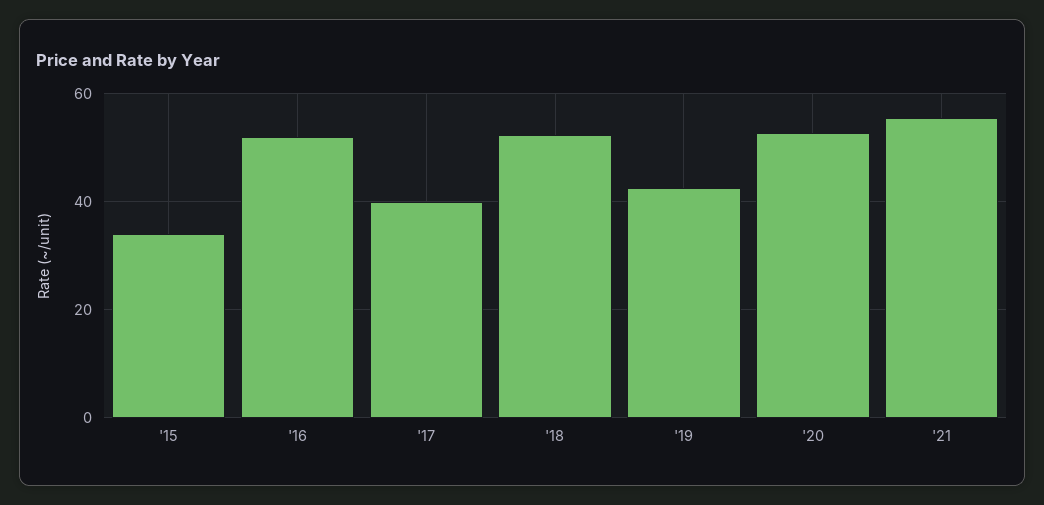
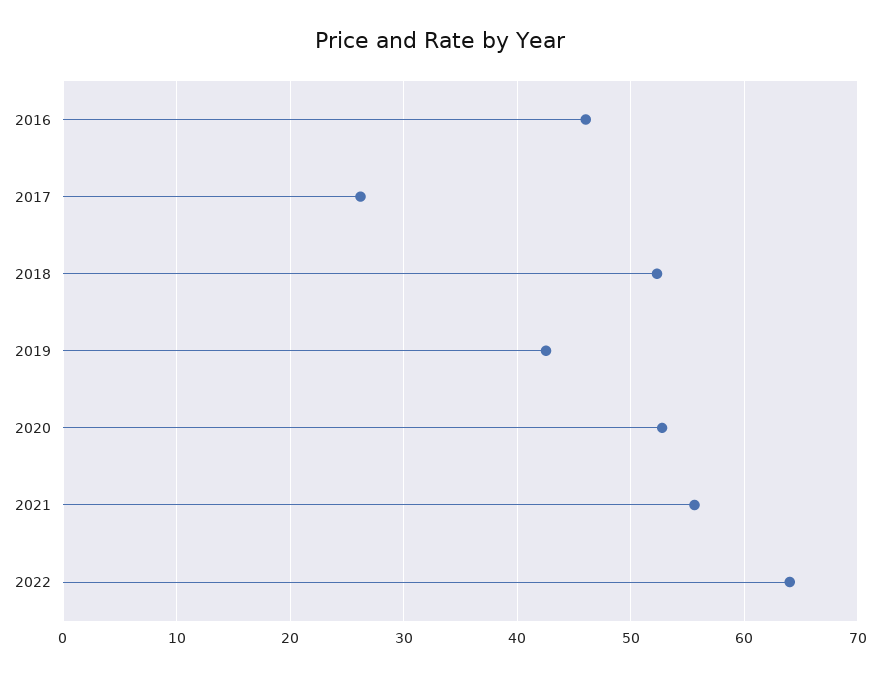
'15: 34 -> none
'16: 52 -> 46
'17: 40 -> 26
2022: none -> 64

